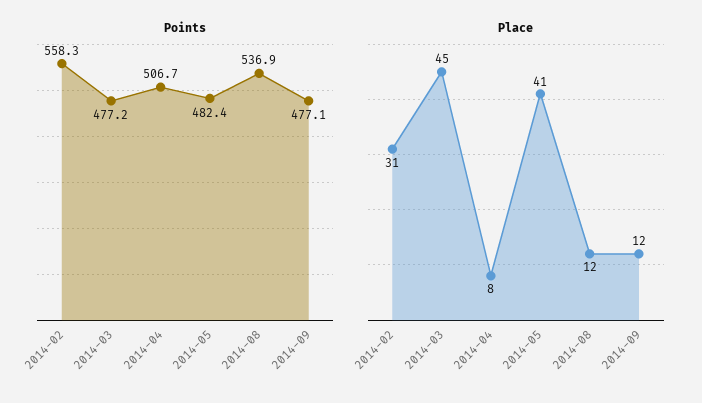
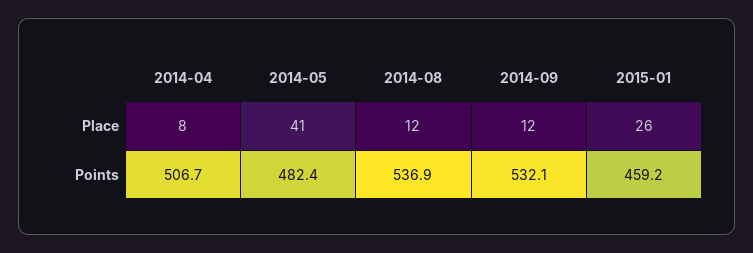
Points, 2014-02: 558.3 -> none
Points, 2014-03: 477.2 -> none
Points, 2014-09: 477.1 -> 532.1
Place, 2014-02: 31 -> none
Place, 2014-03: 45 -> none
Place, 2015-01: none -> 26
Points, 2015-01: none -> 459.2

